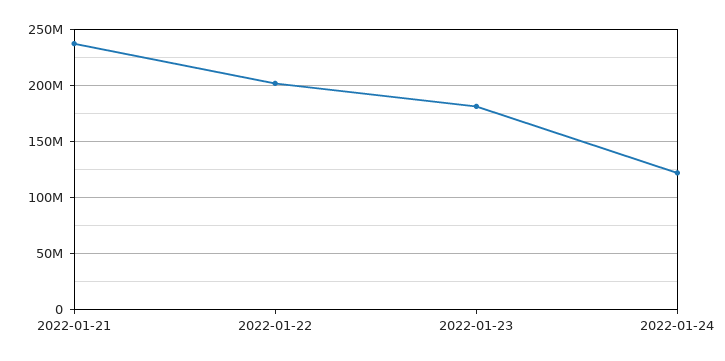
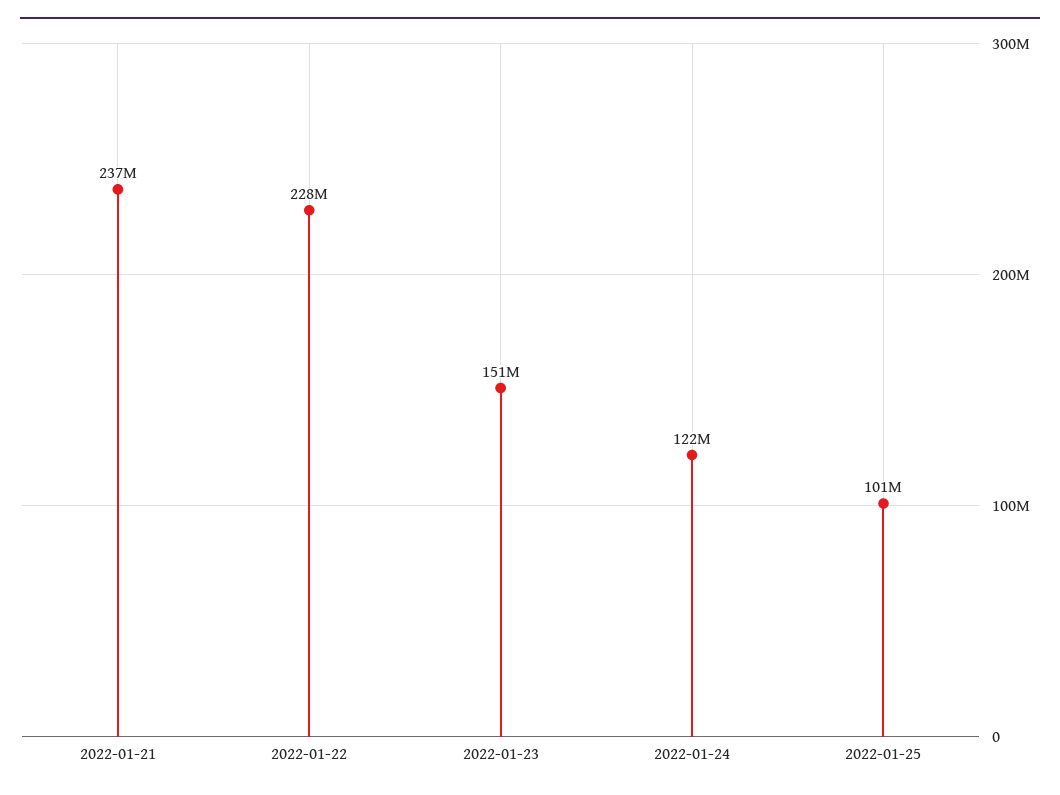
2022-01-22: 200000000 -> 228000000
2022-01-23: 180000000 -> 151000000
2022-01-25: none -> 101000000

